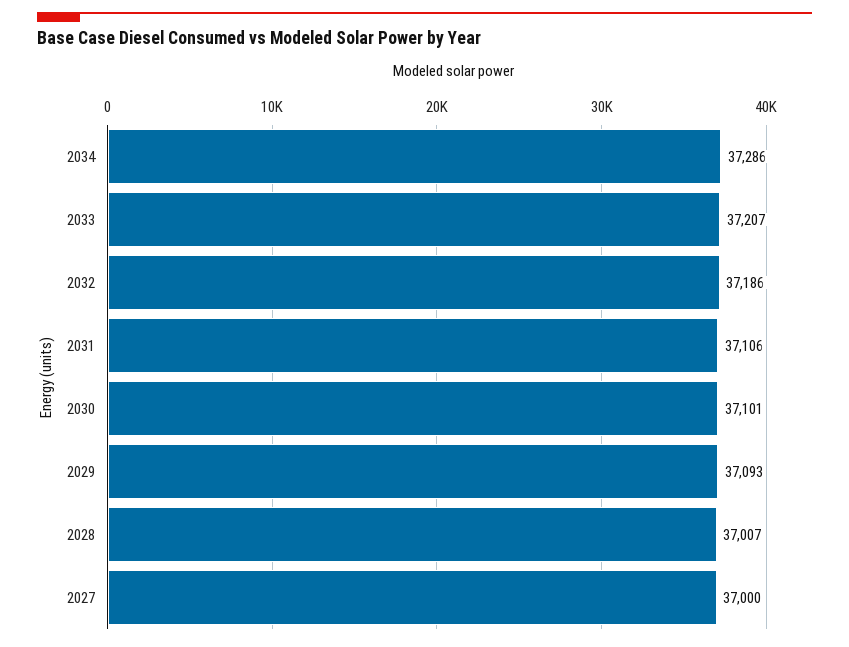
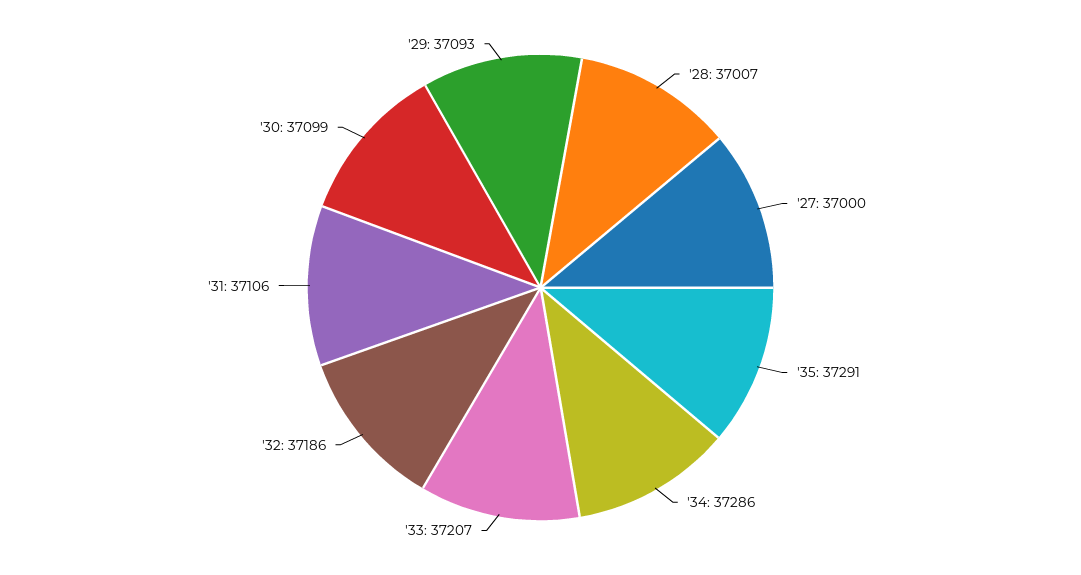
2030: 37101 -> 37099
'35: none -> 37291

